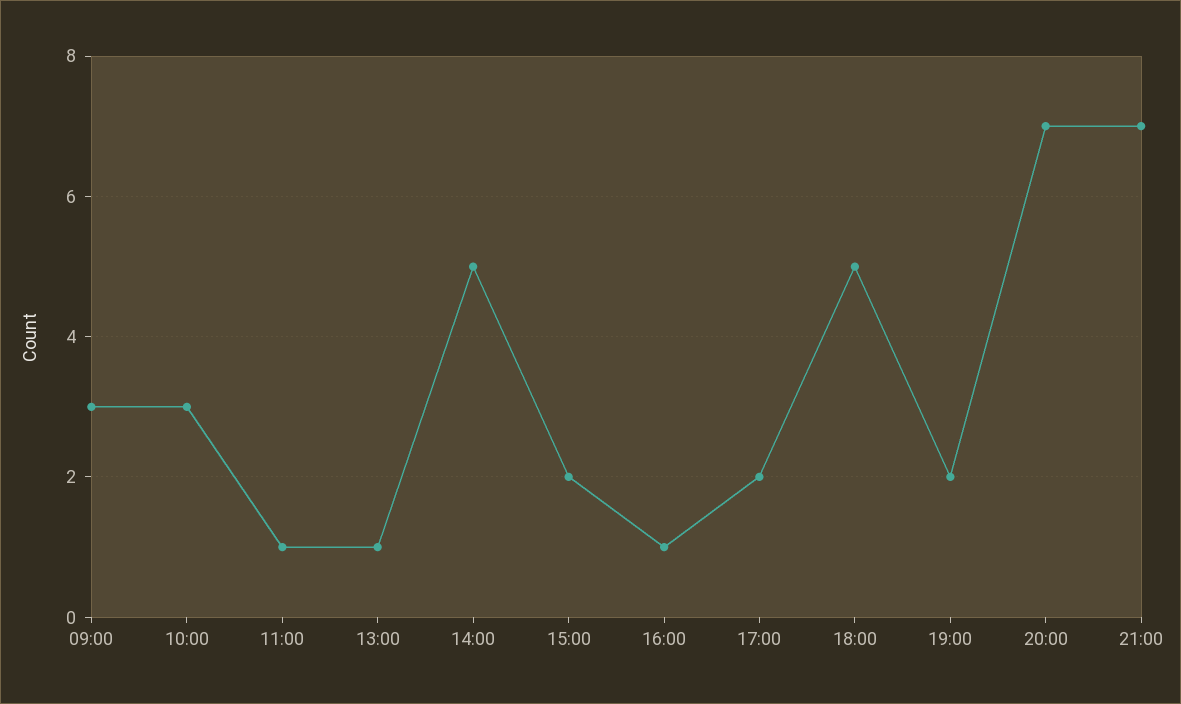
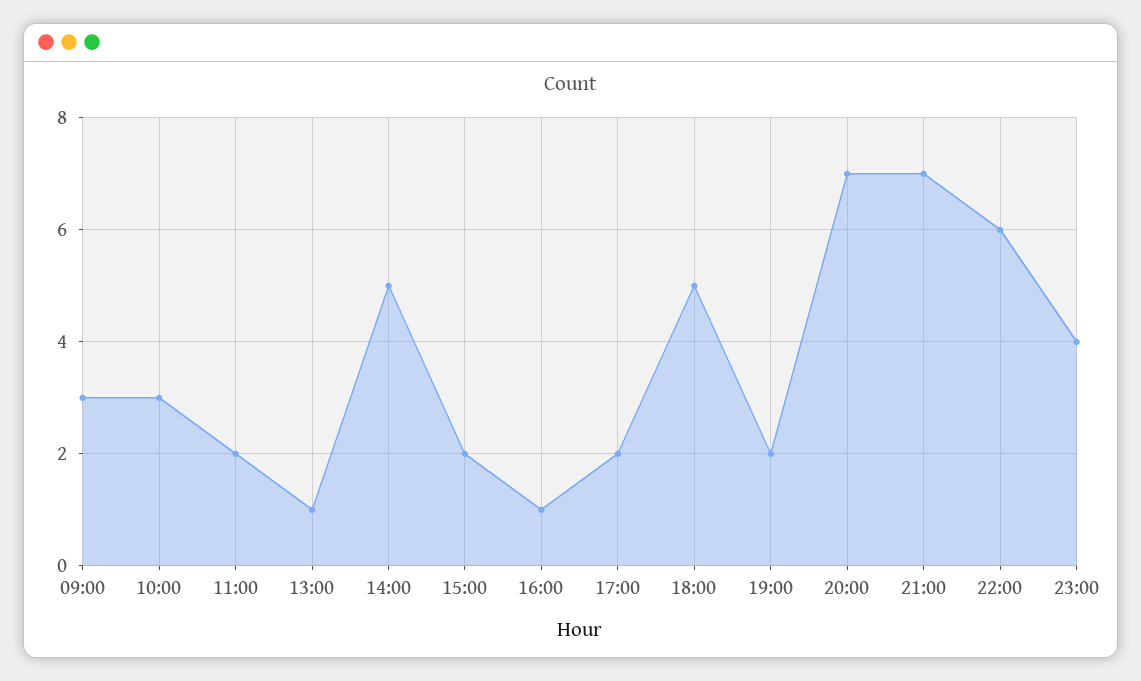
11:00: 1 -> 2
22:00: none -> 6
23:00: none -> 4

